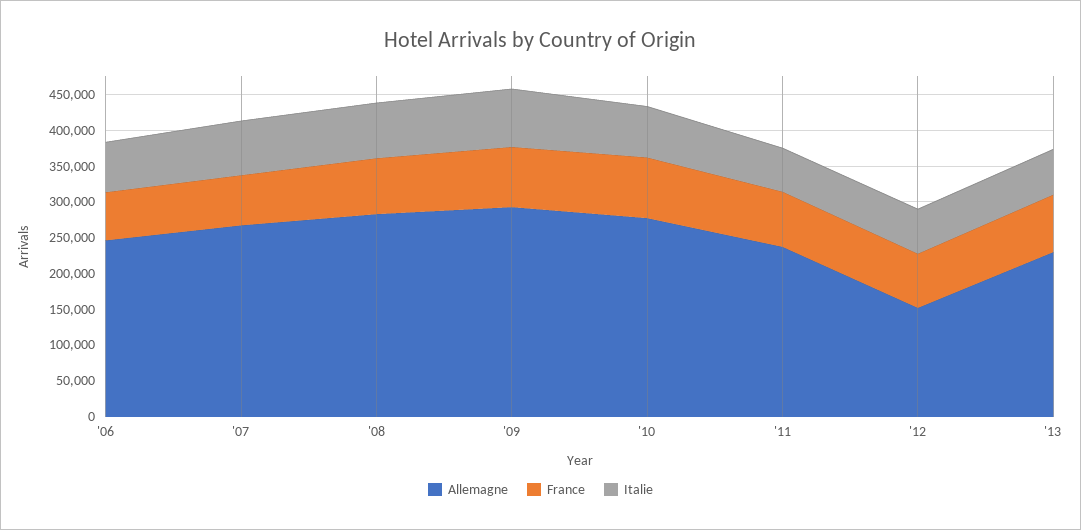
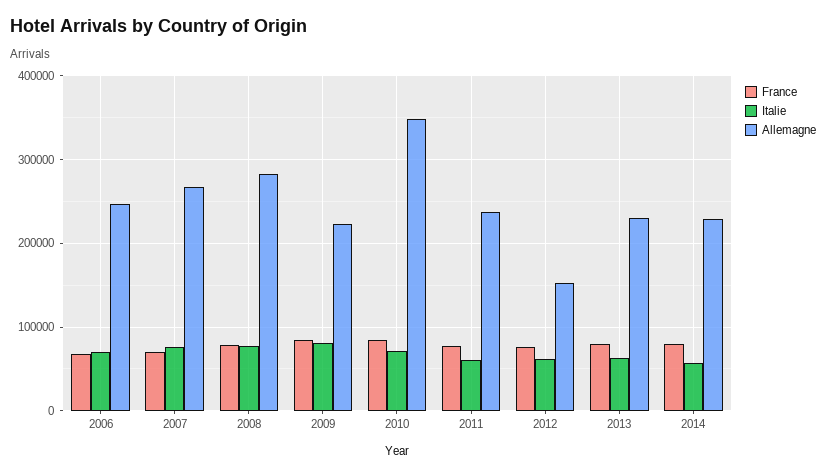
Allemagne, '09: 300000 -> 220000
Allemagne, '10: 275000 -> 350000
France, 2014: none -> 80000
Italie, 2014: none -> 60000
Allemagne, 2014: none -> 230000

